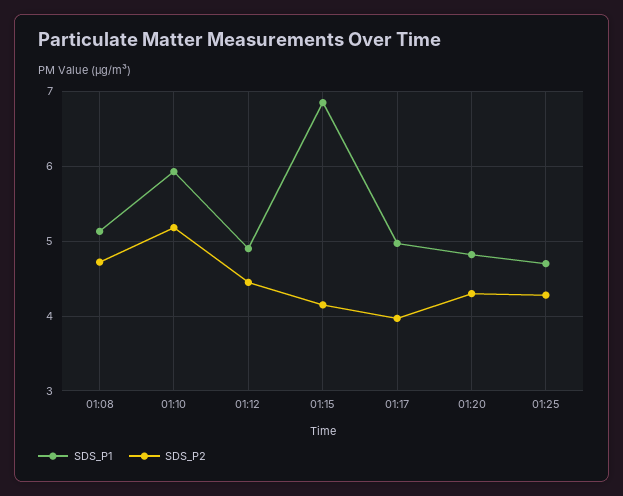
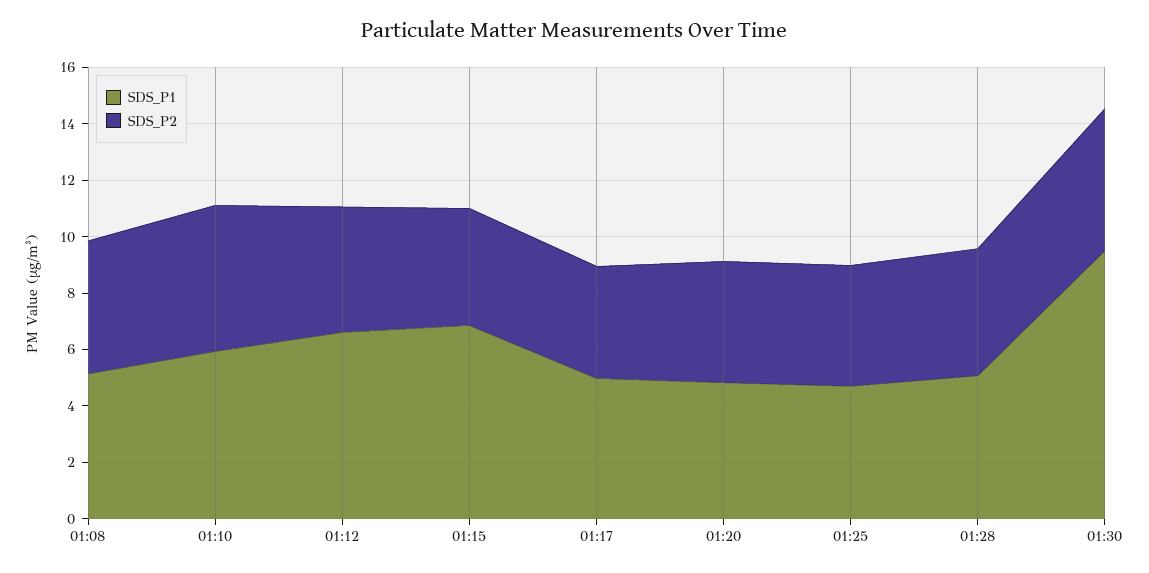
SDS_P1, 01:12: 4.9 -> 6.5
SDS_P1, 01:28: none -> 5
SDS_P2, 01:28: none -> 4.5
SDS_P1, 01:30: none -> 9.5
SDS_P2, 01:30: none -> 5

